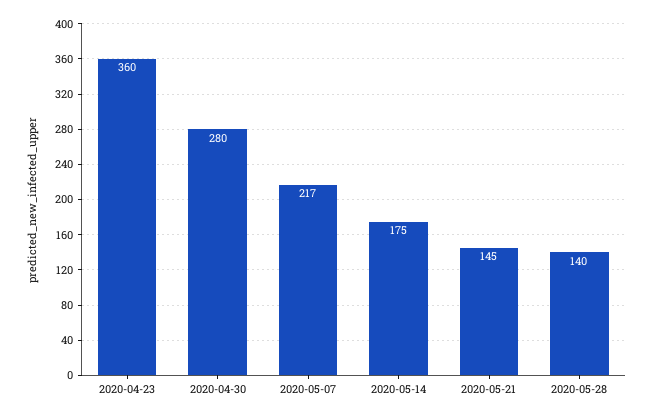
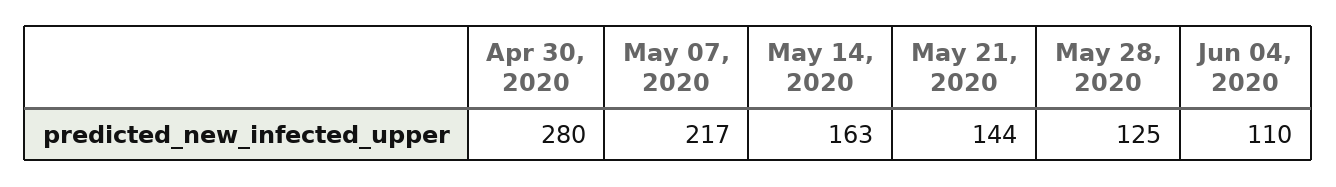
2020-04-23: 360 -> none
2020-05-14: 175 -> 163
2020-05-21: 145 -> 144
2020-05-28: 140 -> 125
Jun 04, 2020: none -> 110

